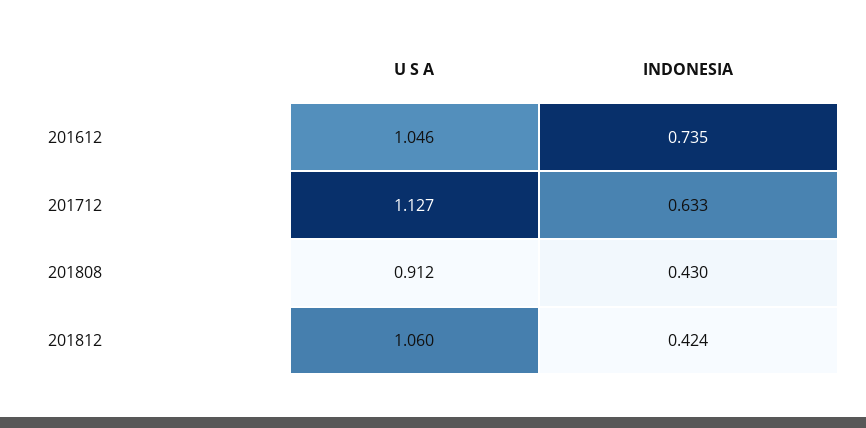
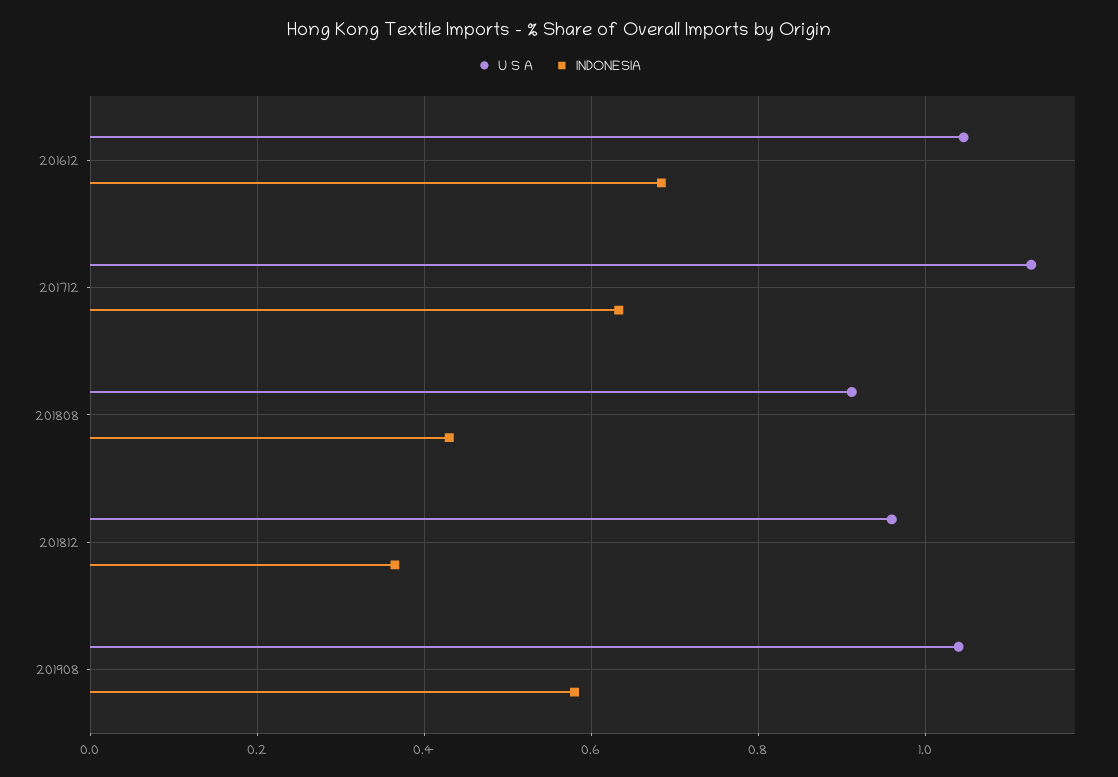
INDONESIA, 201612: 0.735 -> 0.68
U S A, 201812: 1.06 -> 0.96
INDONESIA, 201812: 0.424 -> 0.36
U S A, 201908: none -> 1.04
INDONESIA, 201908: none -> 0.58

